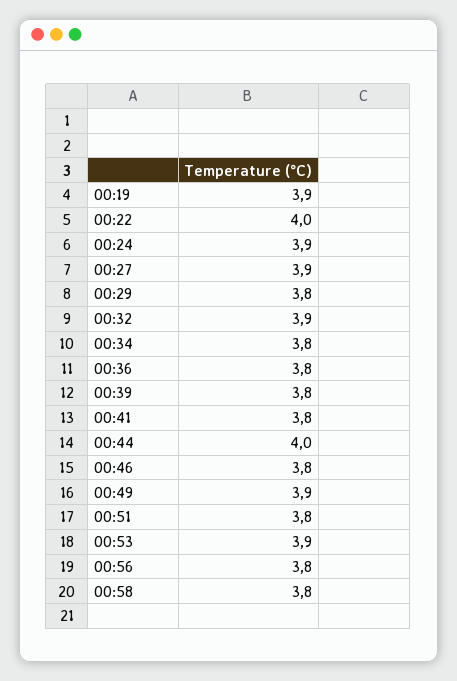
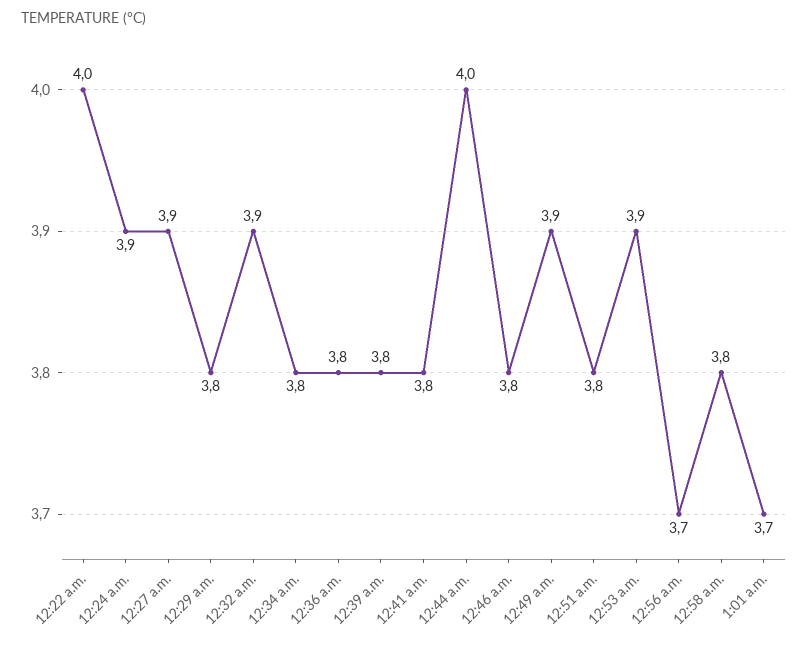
00:19: 3.9 -> none
00:56: 3.8 -> 3.7
1:01 a.m.: none -> 3.7

